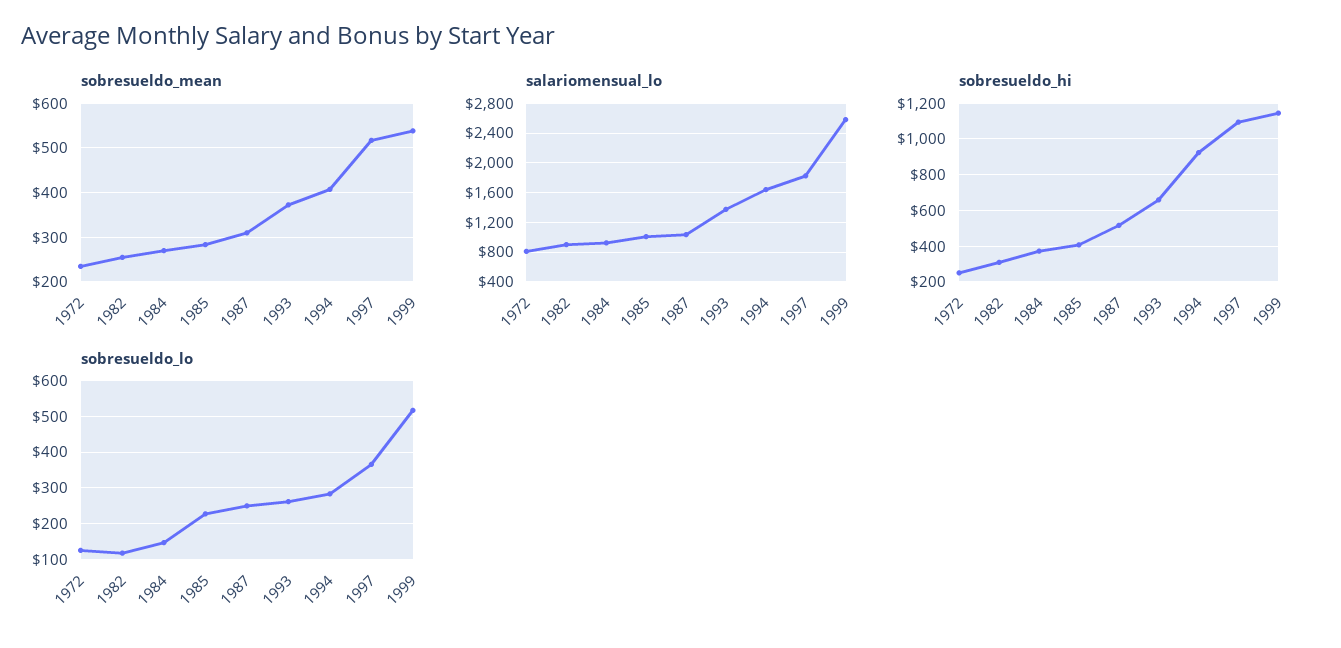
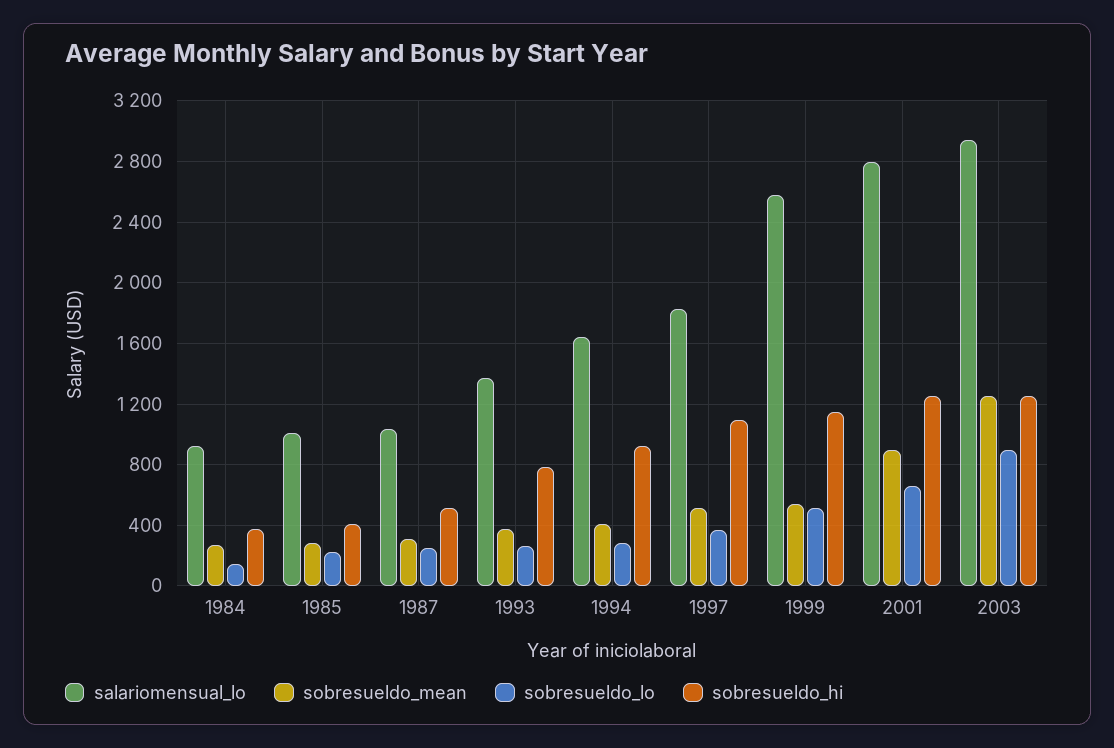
sobresueldo_mean, 1972: 240 -> none
sobresueldo_mean, 1982: 260 -> none
salariomensual_lo, 1972: 800 -> none
salariomensual_lo, 1982: 900 -> none
sobresueldo_hi, 1972: 250 -> none
sobresueldo_hi, 1982: 300 -> none
sobresueldo_hi, 1993: 650 -> 800
sobresueldo_lo, 1972: 120 -> none
sobresueldo_lo, 1982: 120 -> none
salariomensual_lo, 2001: none -> 2800
sobresueldo_mean, 2001: none -> 900
sobresueldo_lo, 2001: none -> 650
sobresueldo_hi, 2001: none -> 1250
salariomensual_lo, 2003: none -> 2950
sobresueldo_mean, 2003: none -> 1250
sobresueldo_lo, 2003: none -> 900
sobresueldo_hi, 2003: none -> 1250

